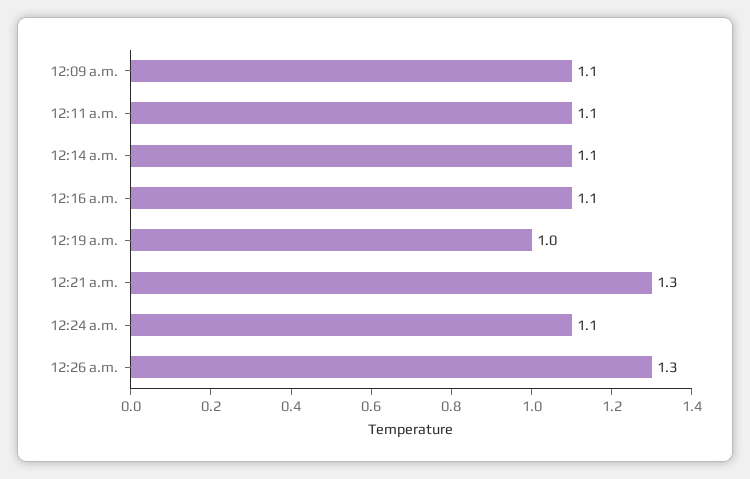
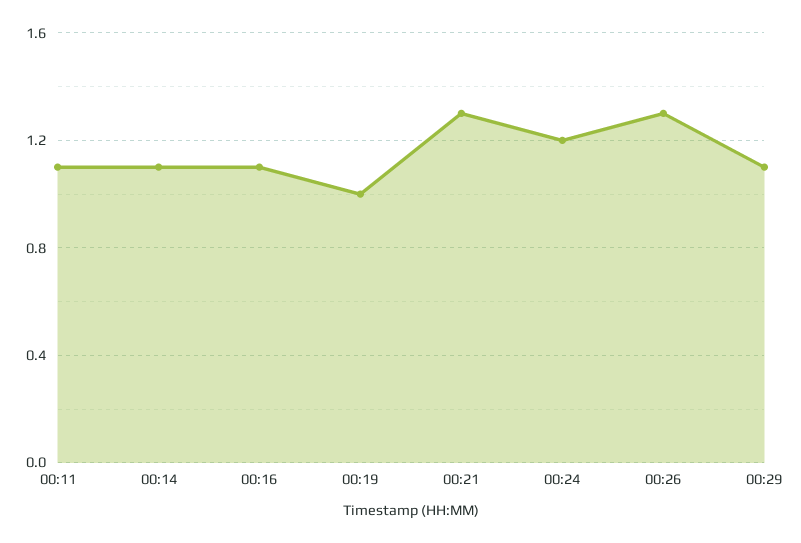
12:09 a.m.: 1.1 -> none
12:24 a.m.: 1.1 -> 1.2
00:29: none -> 1.1

